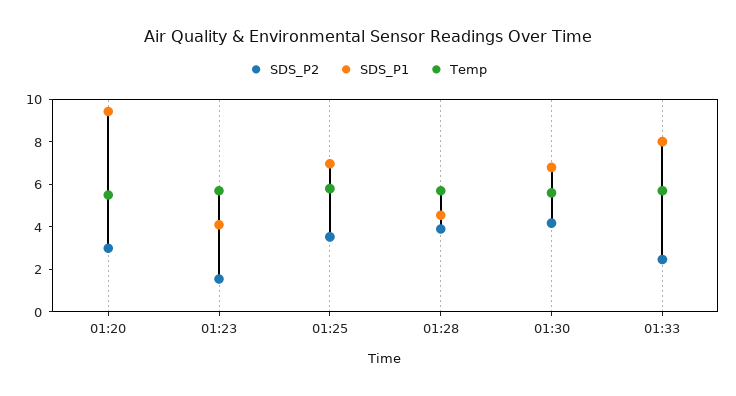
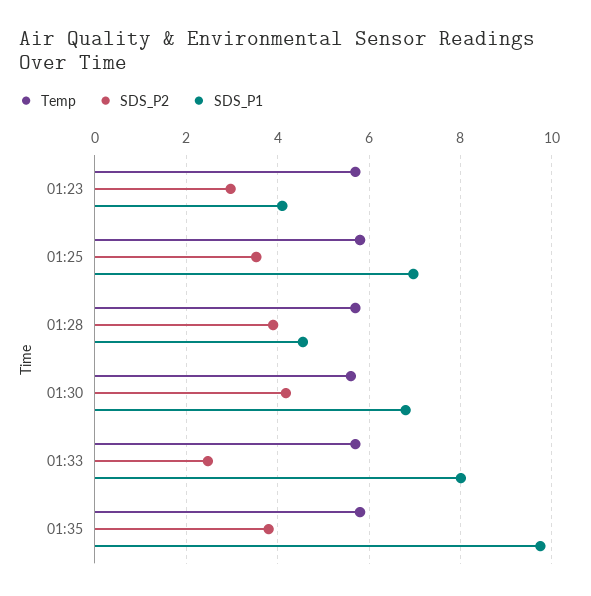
SDS_P2, 01:20: 3 -> none
SDS_P1, 01:20: 9.5 -> none
Temp, 01:20: 5.5 -> none
SDS_P2, 01:23: 1.5 -> 3
Temp, 01:35: none -> 5.8
SDS_P2, 01:35: none -> 3.8
SDS_P1, 01:35: none -> 9.8

